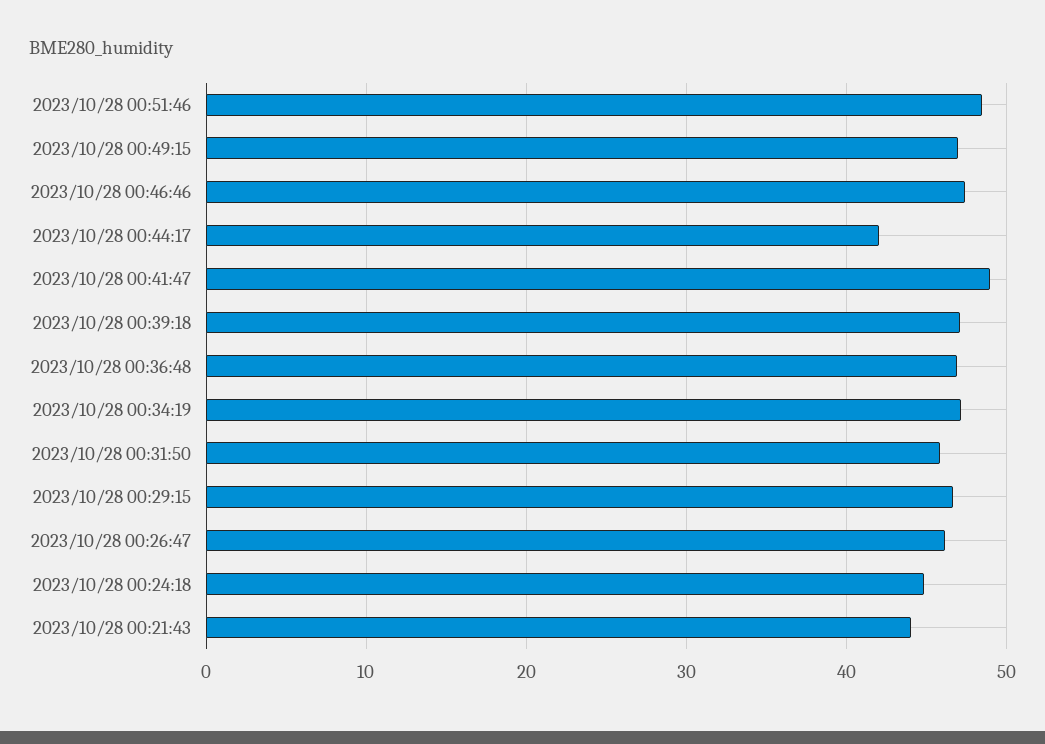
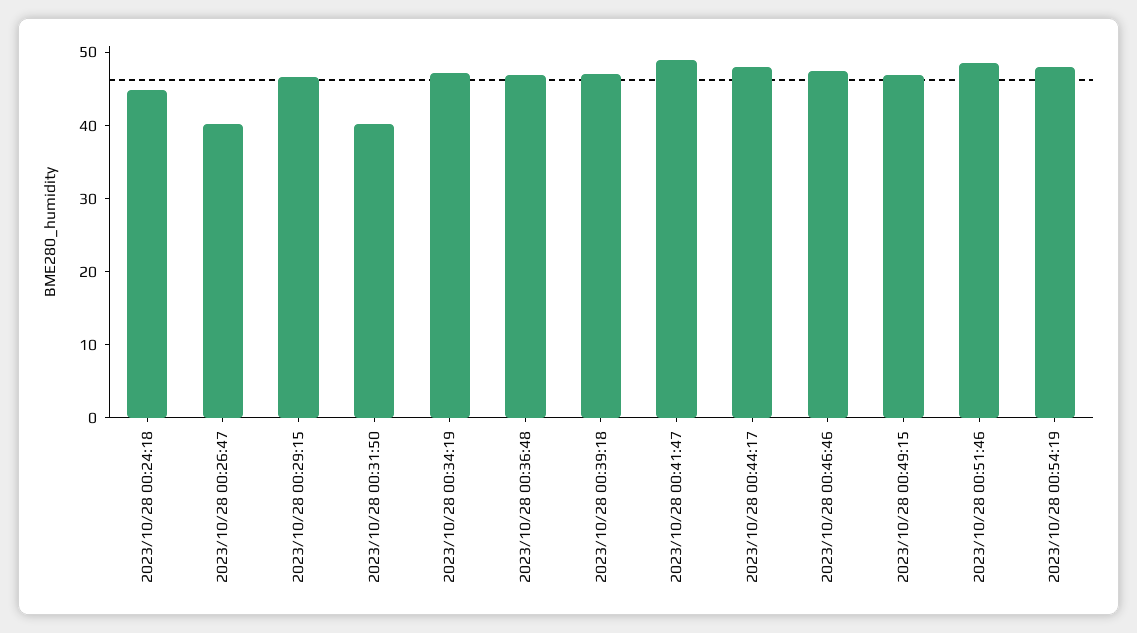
2023/10/28 00:44:17: 42 -> 48
2023/10/28 00:31:50: 46 -> 40
2023/10/28 00:26:47: 46 -> 40
2023/10/28 00:21:43: 44 -> none
2023/10/28 00:54:19: none -> 48

